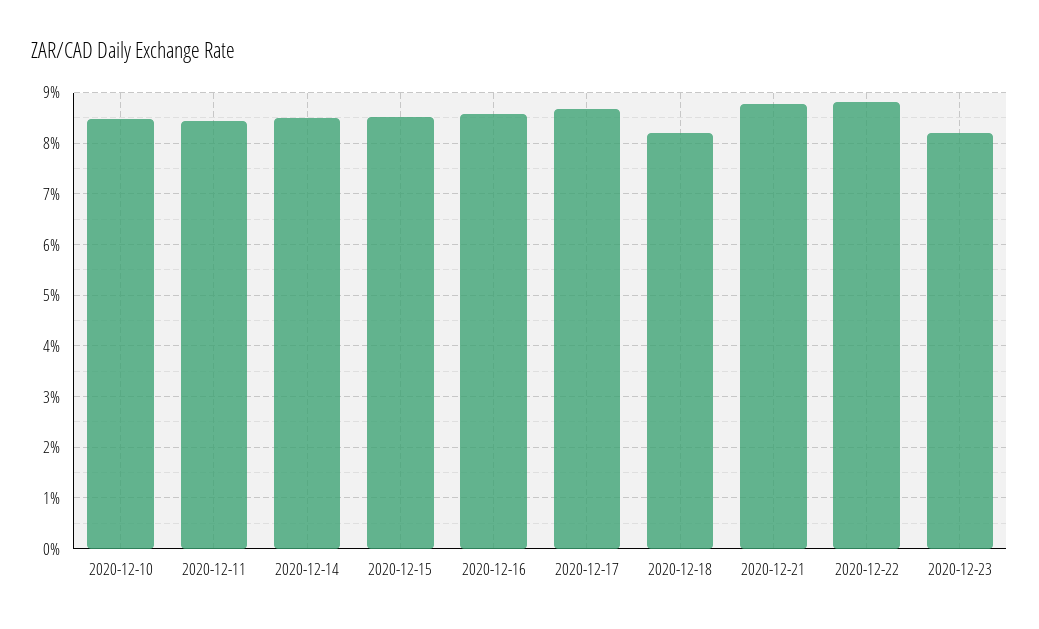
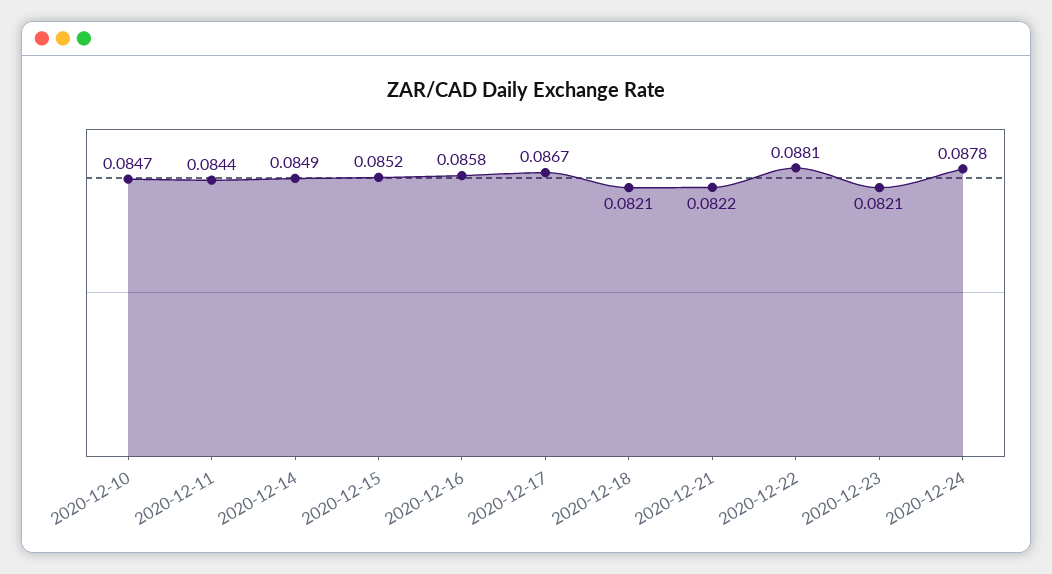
2020-12-21: 0.088 -> 0.0822
2020-12-24: none -> 0.0878

